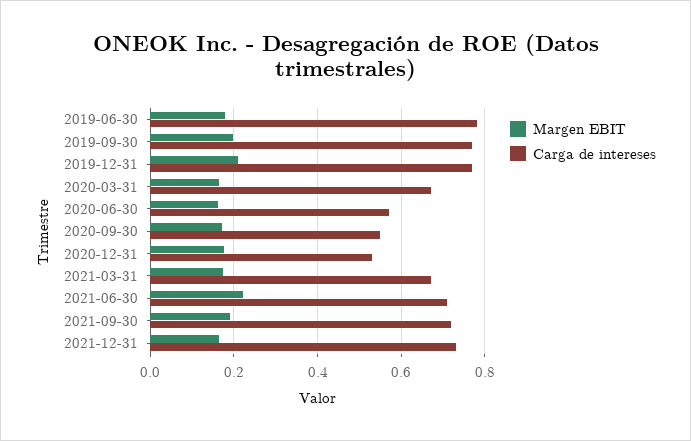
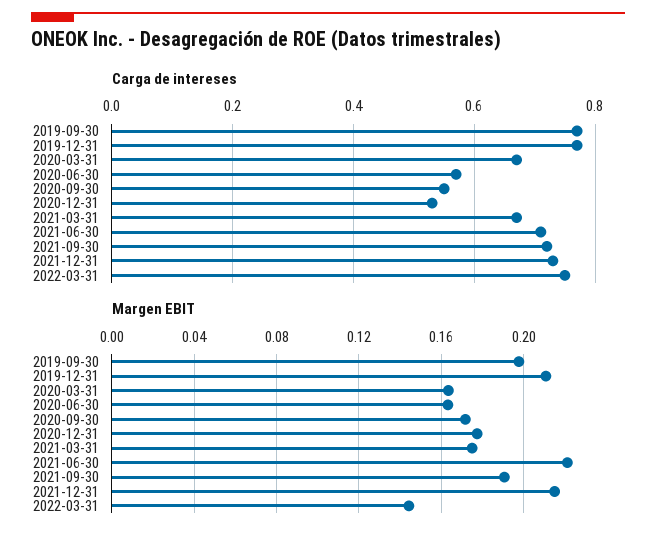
Margen EBIT, 2019-06-30: 0.18 -> none
Carga de intereses, 2019-06-30: 0.78 -> none
Margen EBIT, 2021-12-31: 0.16 -> 0.215
Carga de intereses, 2022-03-31: none -> 0.75
Margen EBIT, 2022-03-31: none -> 0.145

